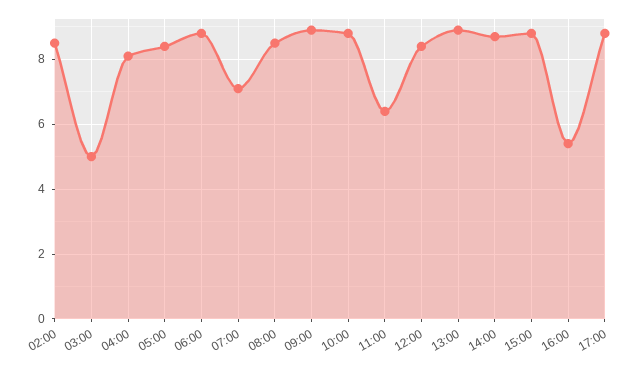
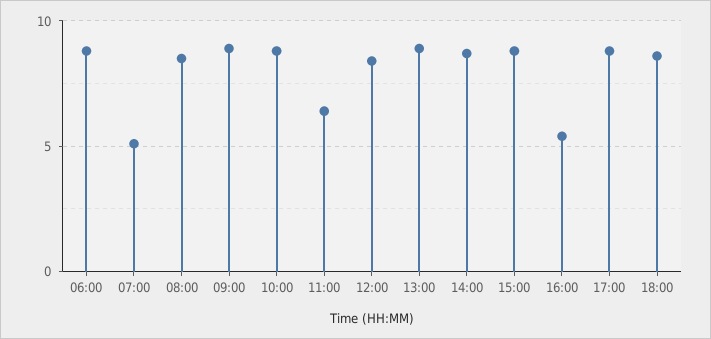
02:00: 8.5 -> none
03:00: 5 -> none
04:00: 8 -> none
05:00: 8.5 -> none
07:00: 7 -> 5
18:00: none -> 8.5

